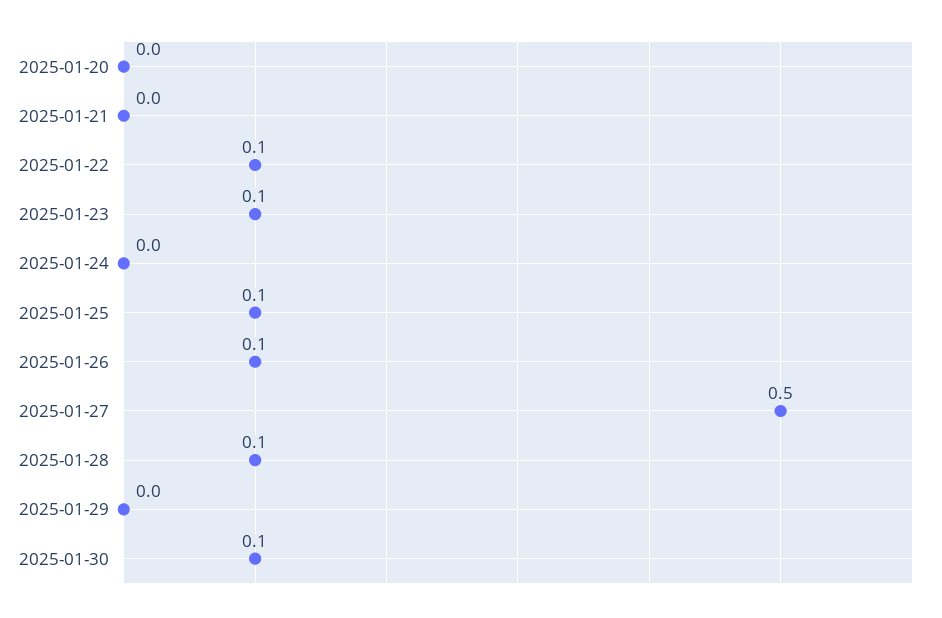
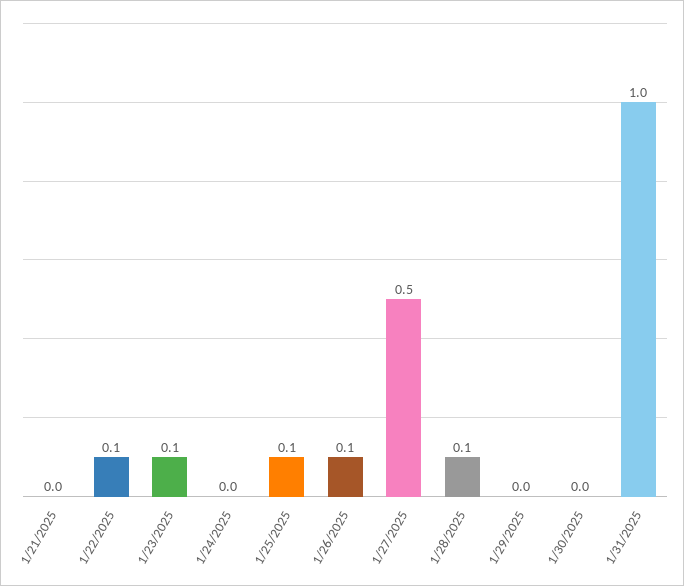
2025-01-20: 0 -> none
2025-01-30: 0.1 -> 0
1/31/2025: none -> 1

